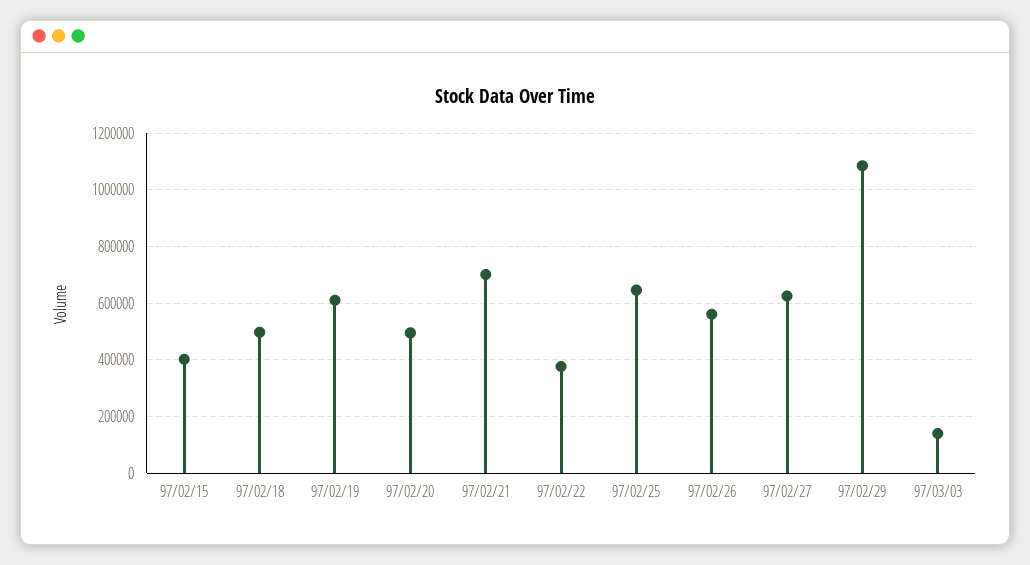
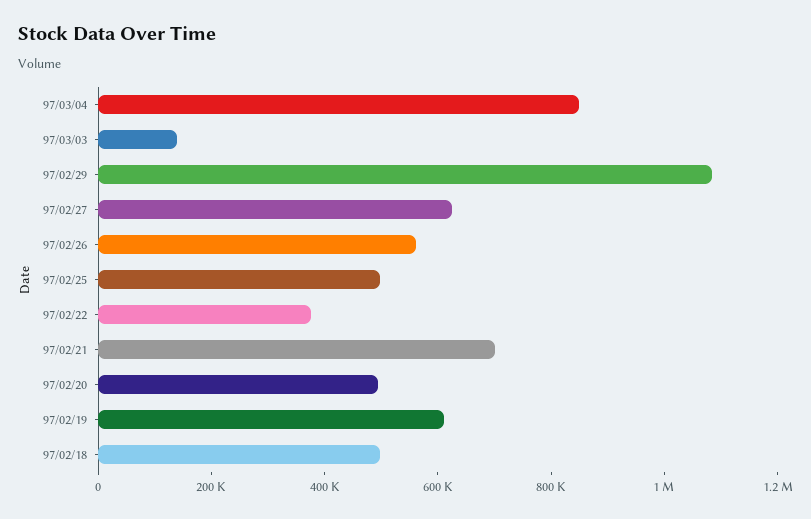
97/02/15: 400000 -> none
97/02/25: 650000 -> 500000
97/03/04: none -> 850000

